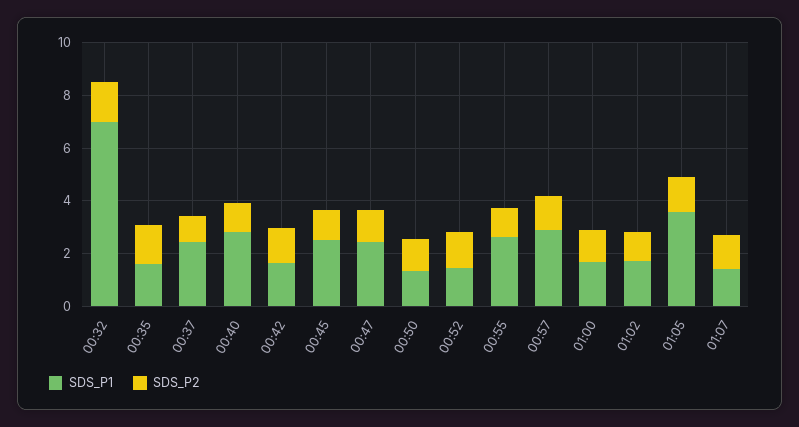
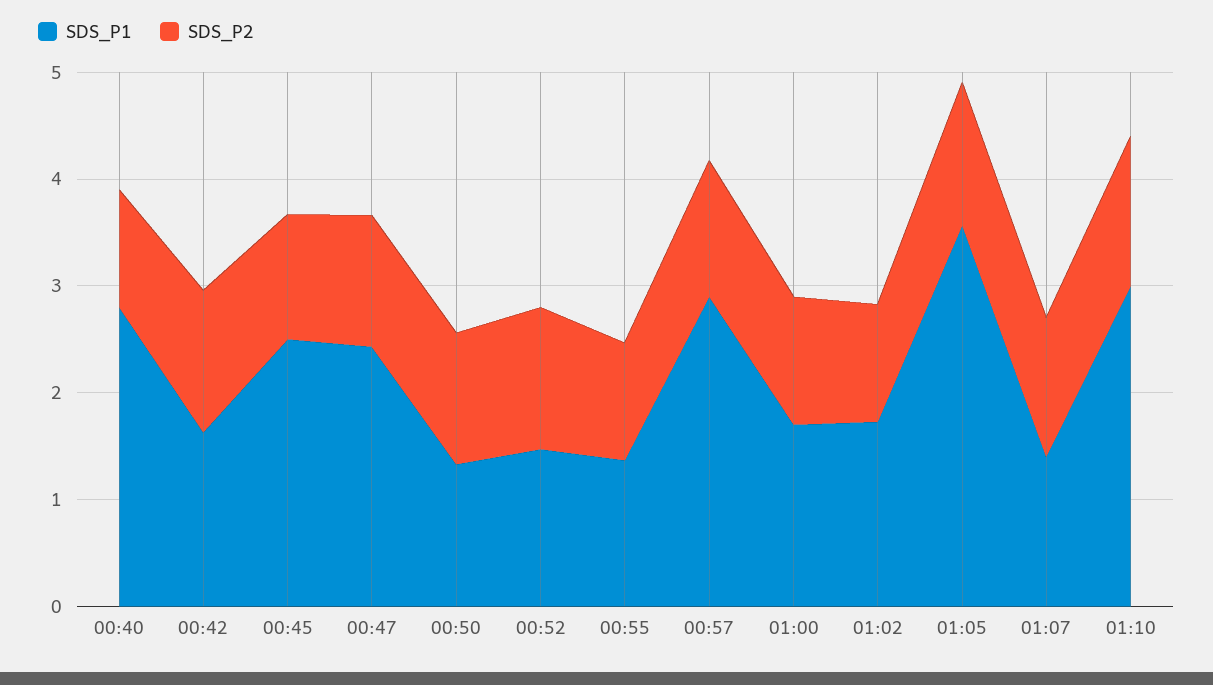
SDS_P1, 00:32: 7 -> none
SDS_P2, 00:32: 1.5 -> none
SDS_P1, 00:35: 1.5 -> none
SDS_P2, 00:35: 1.5 -> none
SDS_P1, 00:37: 2.5 -> none
SDS_P2, 00:37: 1 -> none
SDS_P1, 00:55: 2.5 -> 1.4
SDS_P1, 01:10: none -> 3
SDS_P2, 01:10: none -> 1.4

